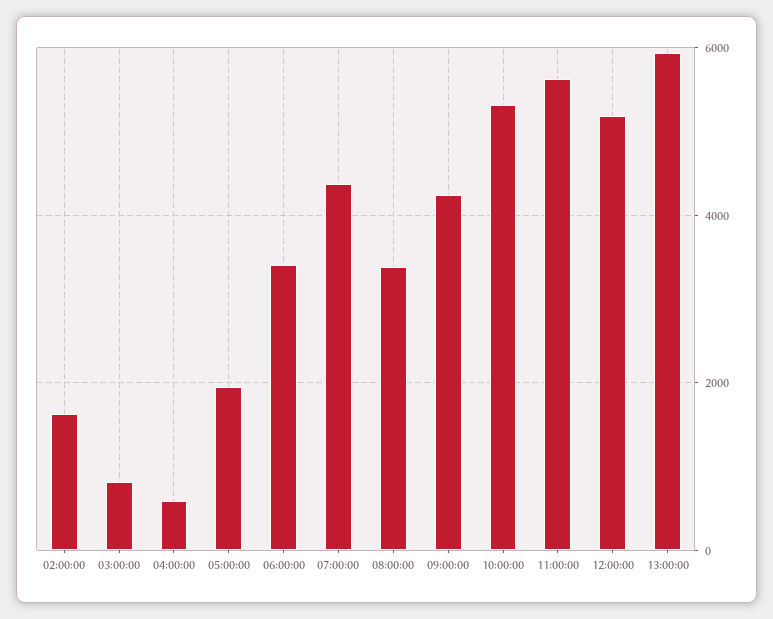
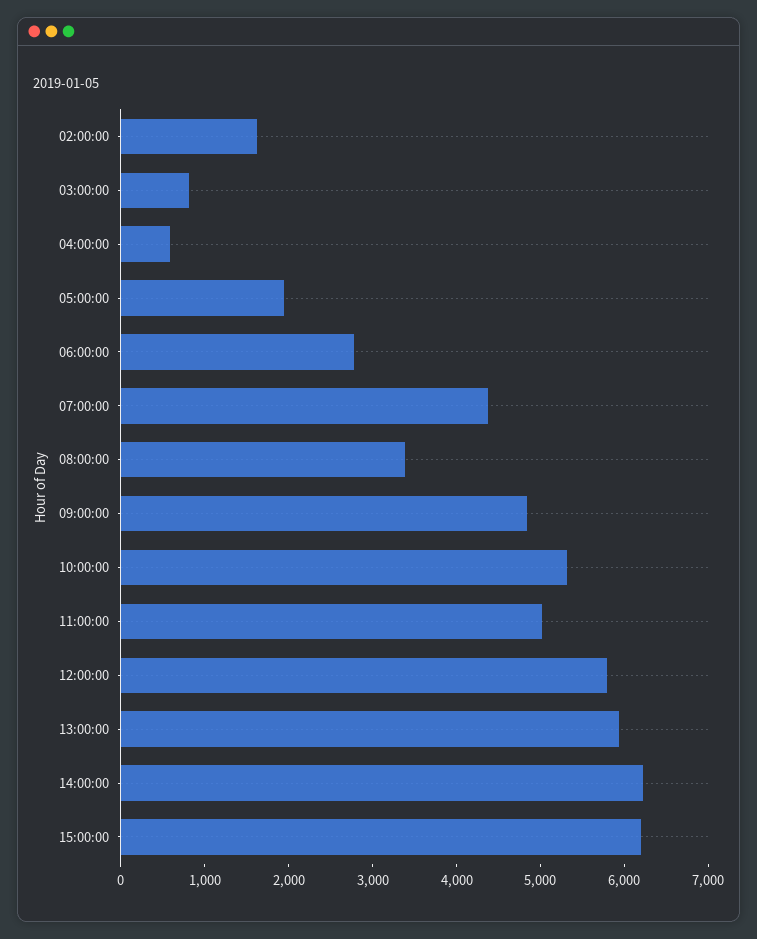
06:00:00: 3400 -> 2800
09:00:00: 4200 -> 4800
11:00:00: 5600 -> 5000
12:00:00: 5200 -> 5800
14:00:00: none -> 6200
15:00:00: none -> 6200

